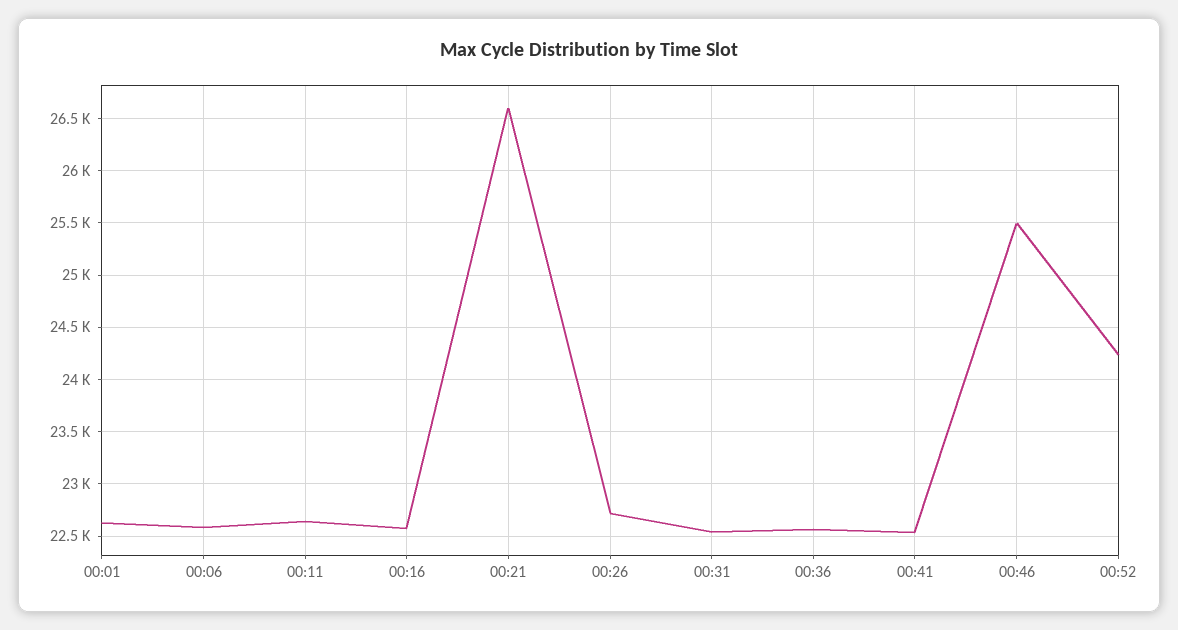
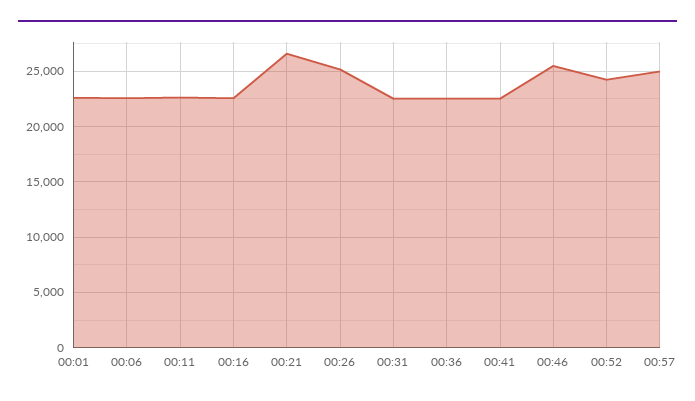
00:26: 22700 -> 25000
00:57: none -> 25000

